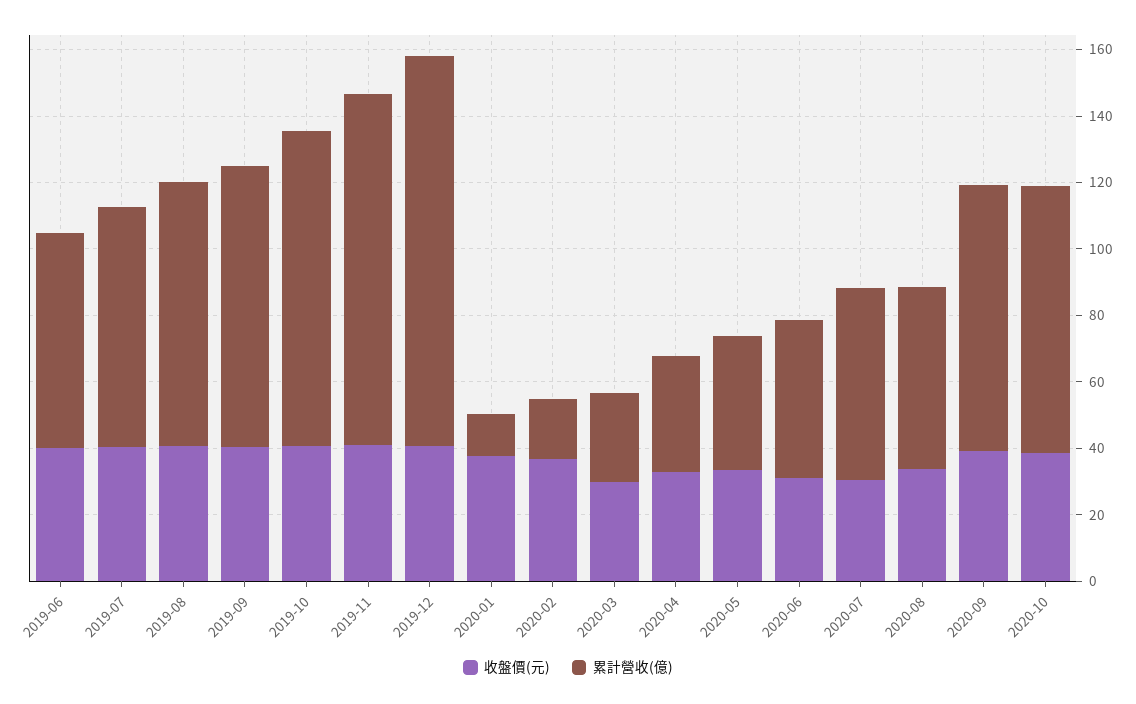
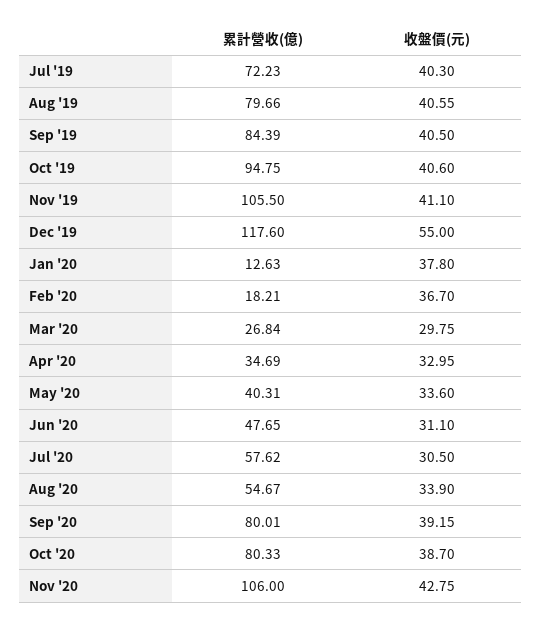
收盤價(元), 2019-06: 40 -> none
累計營收(億), 2019-06: 65 -> none
收盤價(元), 2019-12: 40 -> 55
累計營收(億), Nov '20: none -> 106
收盤價(元), Nov '20: none -> 42.75

